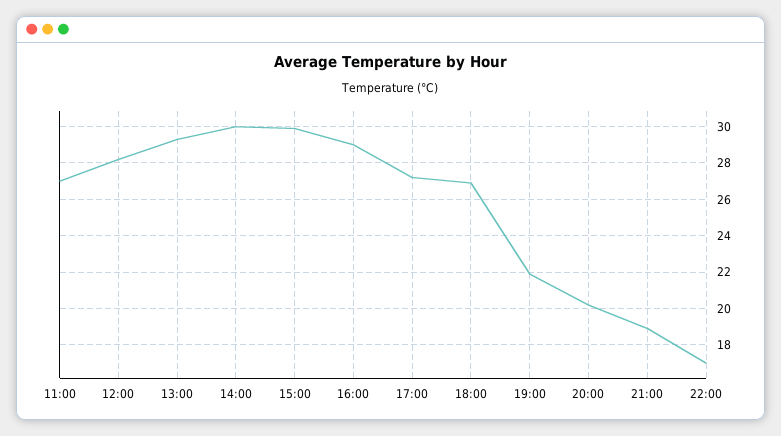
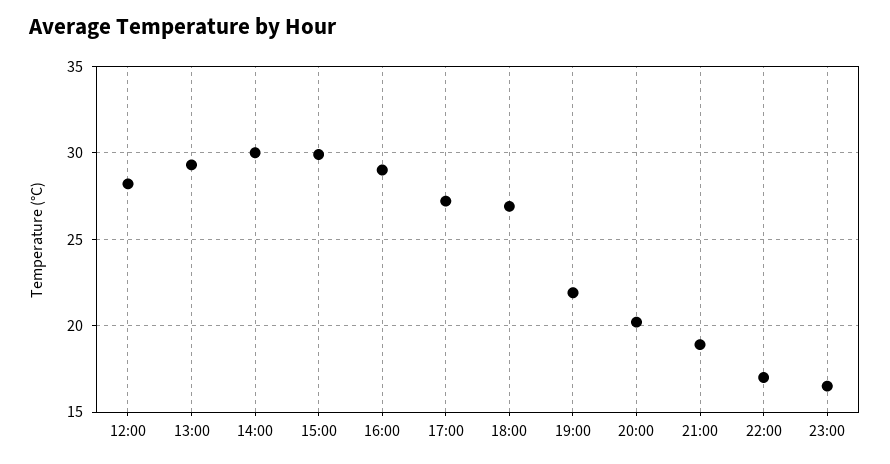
11:00: 27 -> none
23:00: none -> 16.5

